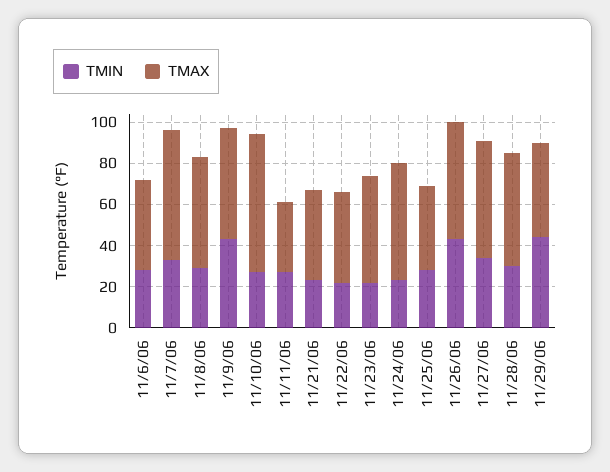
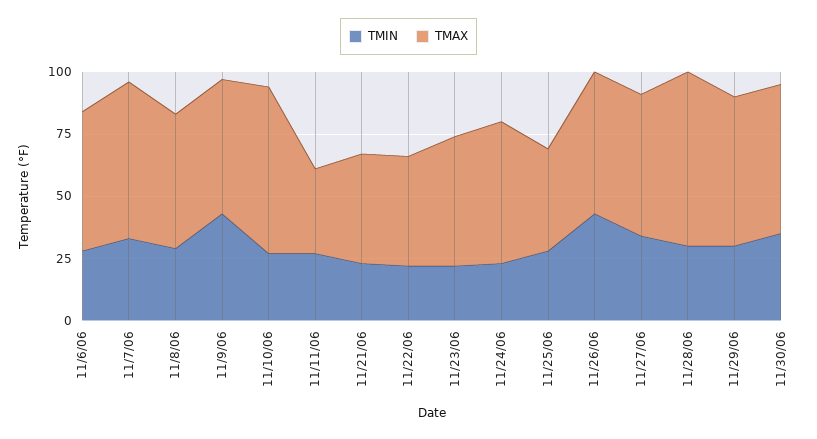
TMAX, 11/6/06: 45 -> 55
TMAX, 11/28/06: 55 -> 70
TMIN, 11/29/06: 45 -> 30
TMAX, 11/29/06: 45 -> 60
TMIN, 11/30/06: none -> 35
TMAX, 11/30/06: none -> 60

